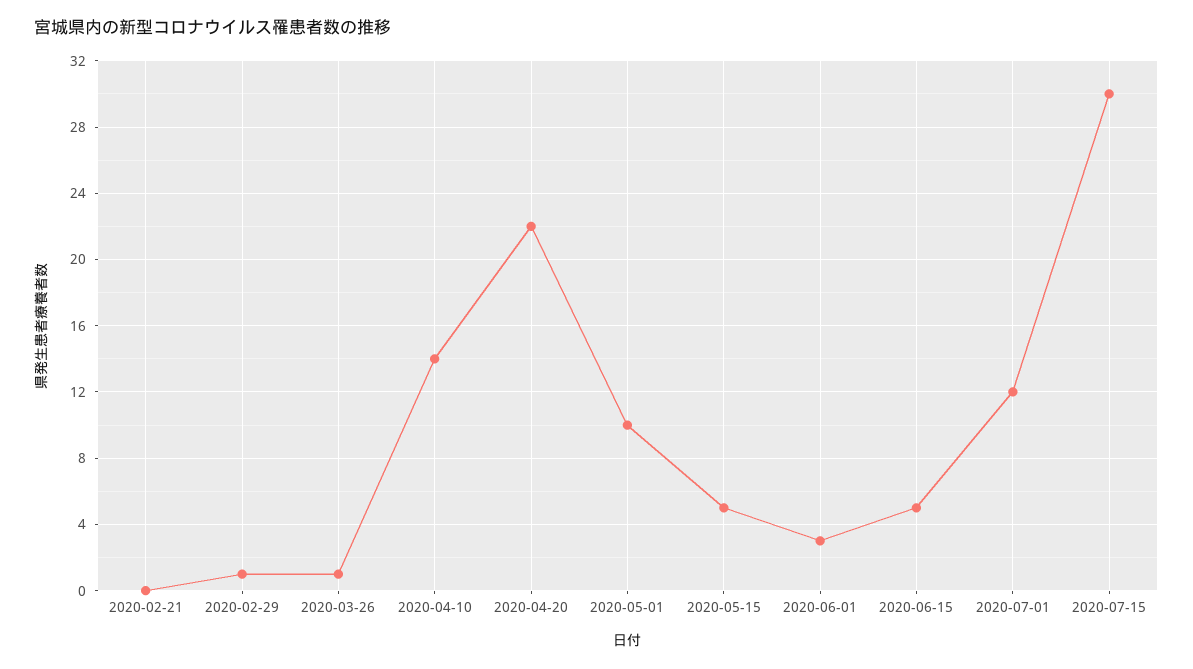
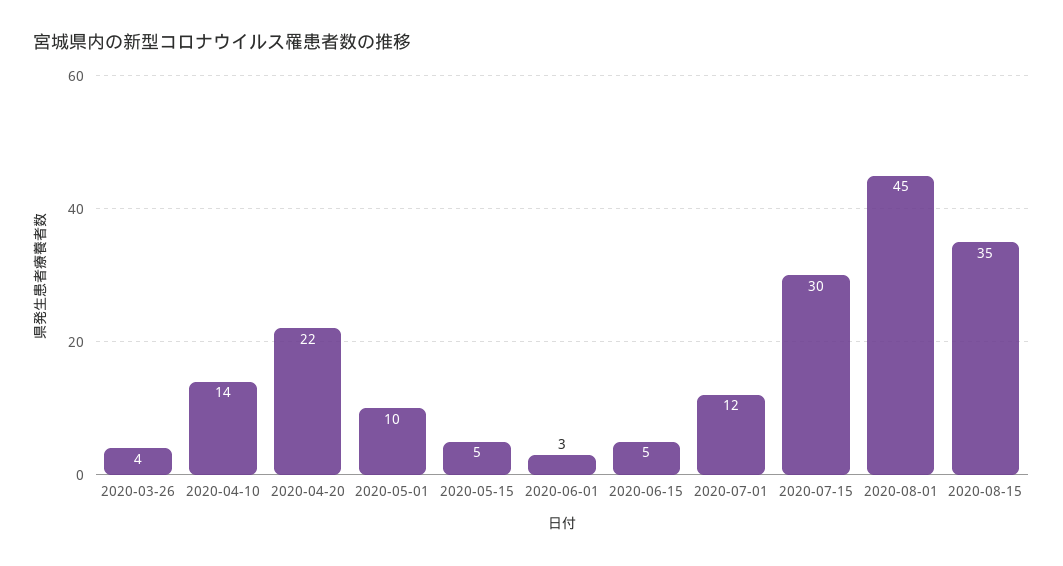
2020-02-21: 0 -> none
2020-02-29: 1 -> none
2020-03-26: 1 -> 4
2020-08-01: none -> 45
2020-08-15: none -> 35

